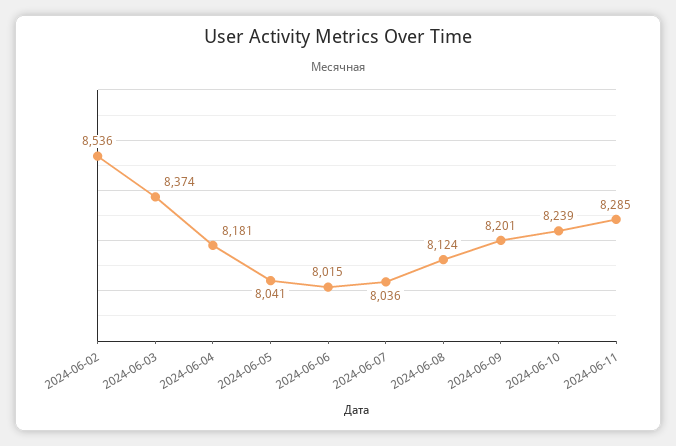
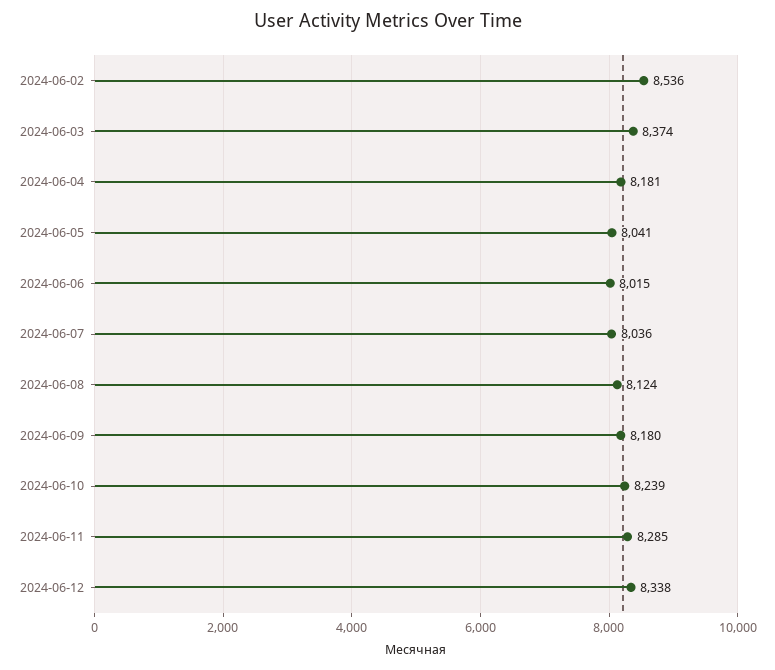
2024-06-09: 8201 -> 8180
2024-06-12: none -> 8338

